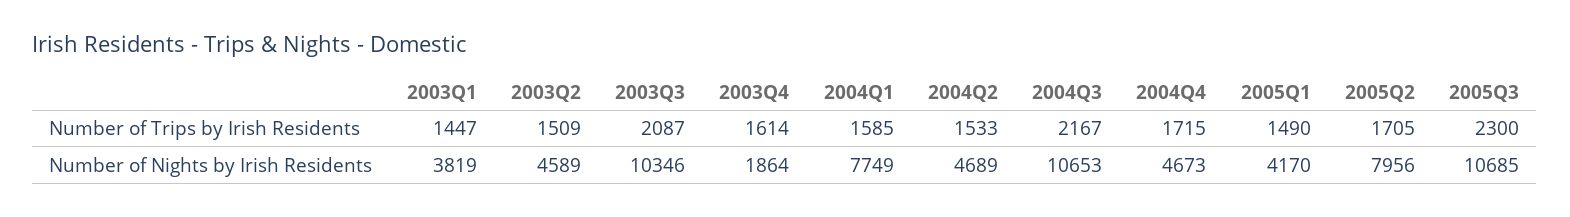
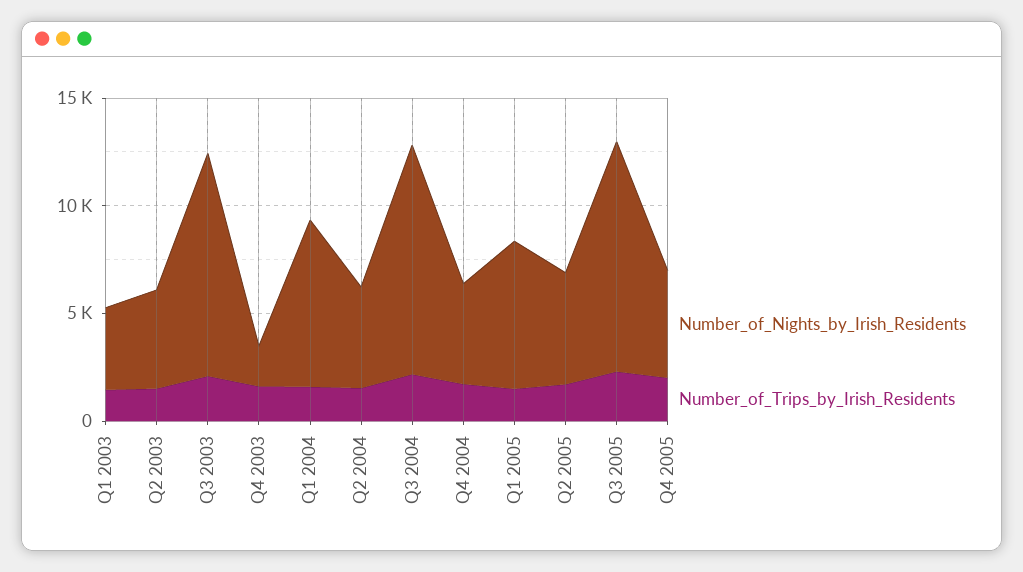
Number of Nights by Irish Residents, 2005Q1: 4170 -> 7000
Number of Nights by Irish Residents, 2005Q2: 7956 -> 5000
Number of Nights by Irish Residents, Q4 2005: none -> 5000
Number of Trips by Irish Residents, Q4 2005: none -> 2000

